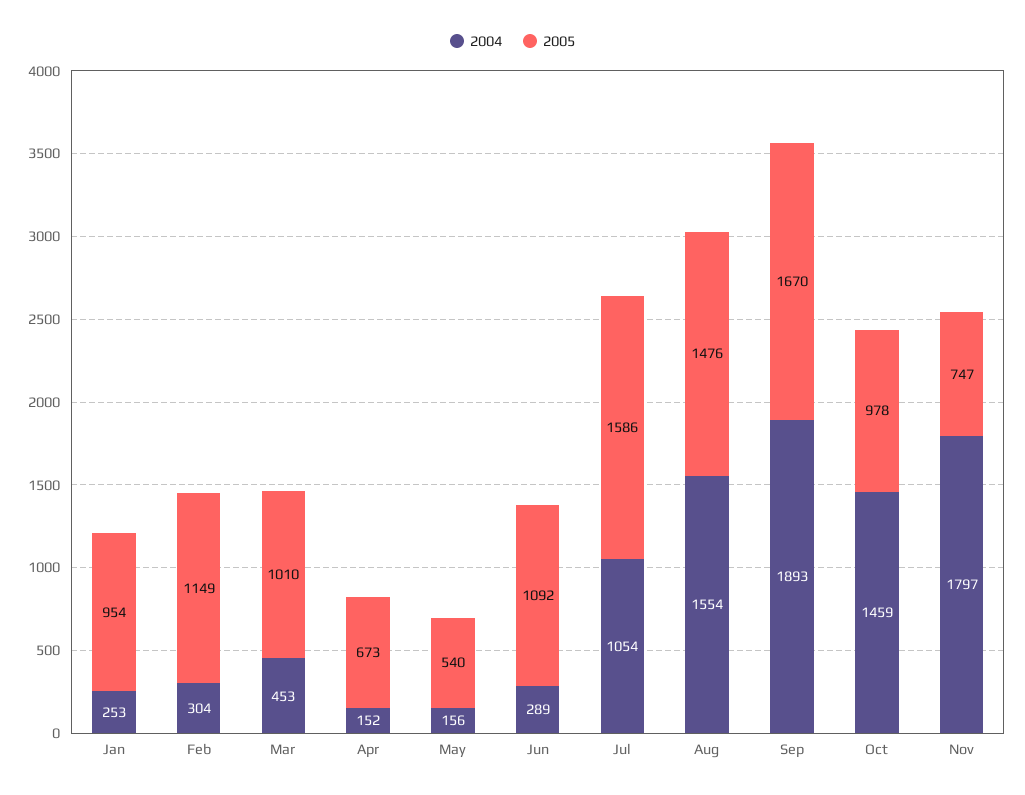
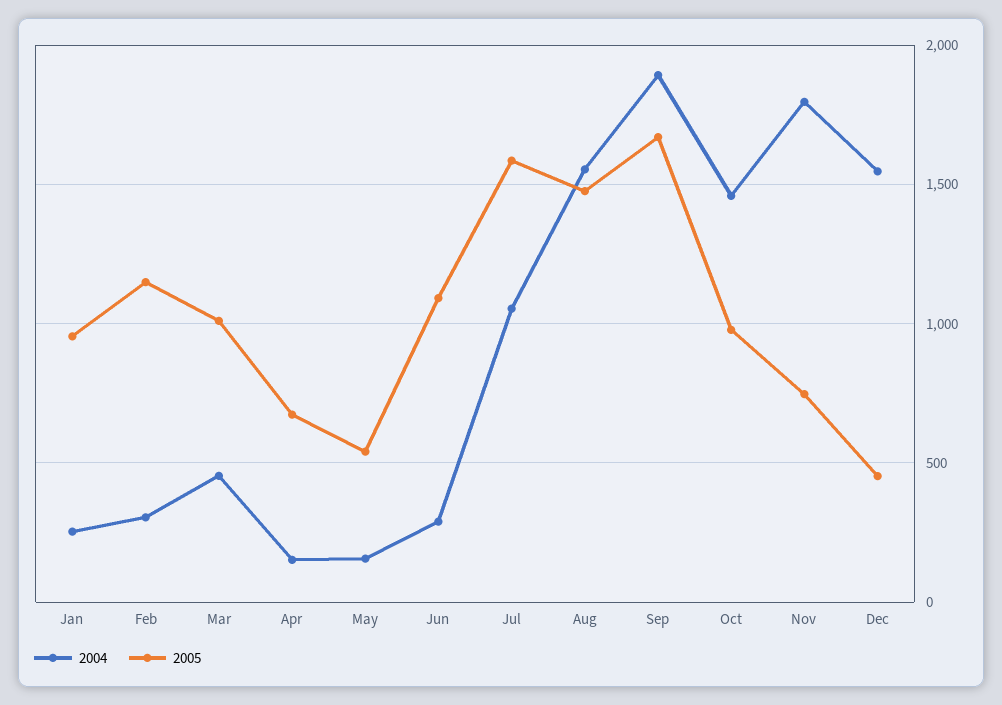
2004, Dec: none -> 1550
2005, Dec: none -> 450

